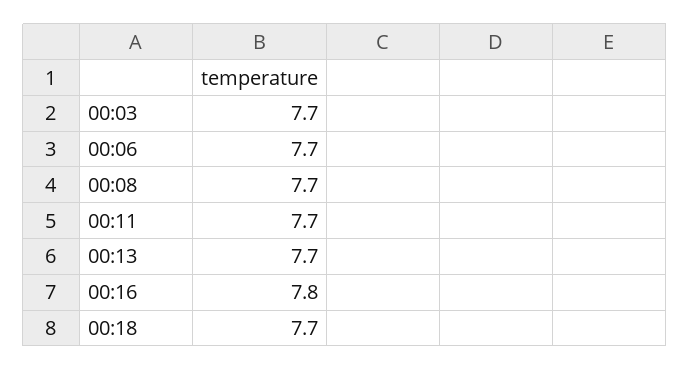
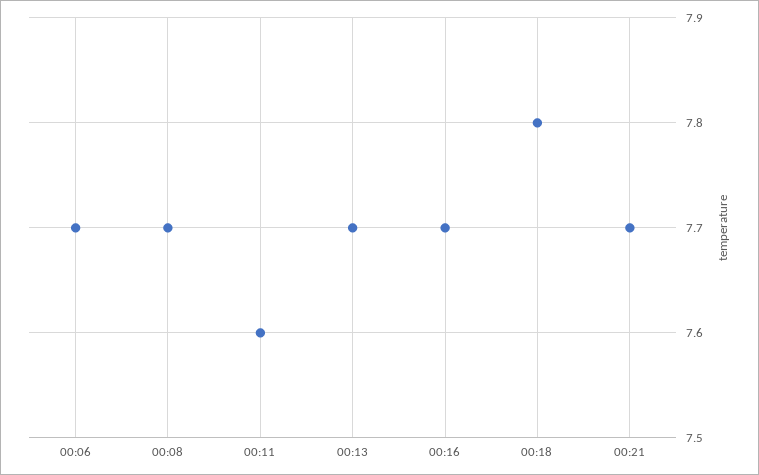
00:03: 7.7 -> none
00:11: 7.7 -> 7.6
00:16: 7.8 -> 7.7
00:18: 7.7 -> 7.8
00:21: none -> 7.7

